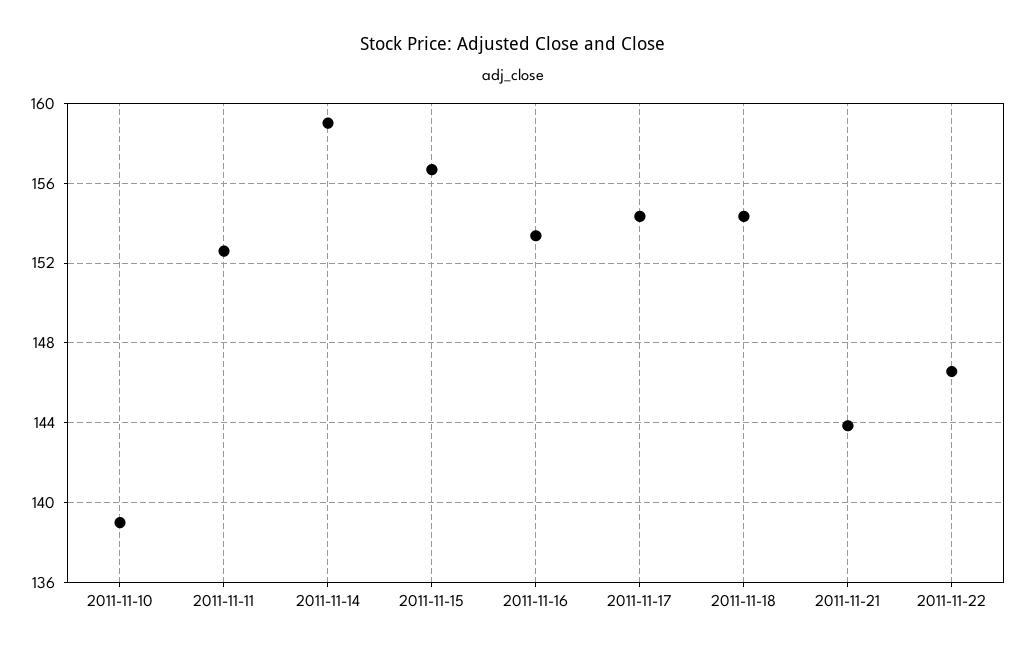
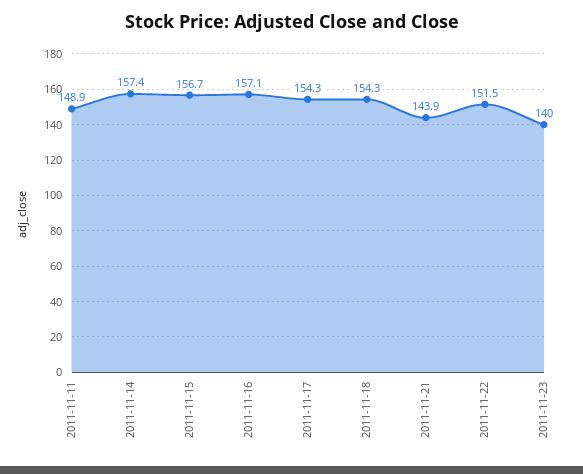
2011-11-10: 139 -> none
2011-11-11: 152.5 -> 148.9
2011-11-14: 159 -> 157.4
2011-11-16: 153.5 -> 157.1
2011-11-22: 146.5 -> 151.5
2011-11-23: none -> 140

